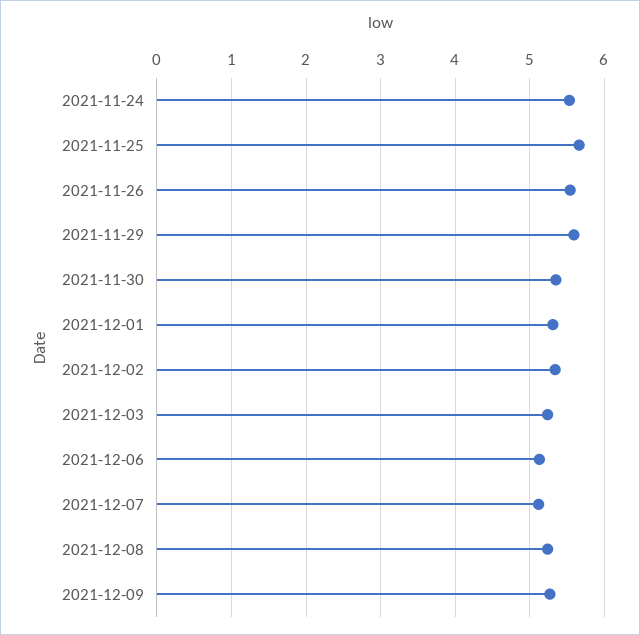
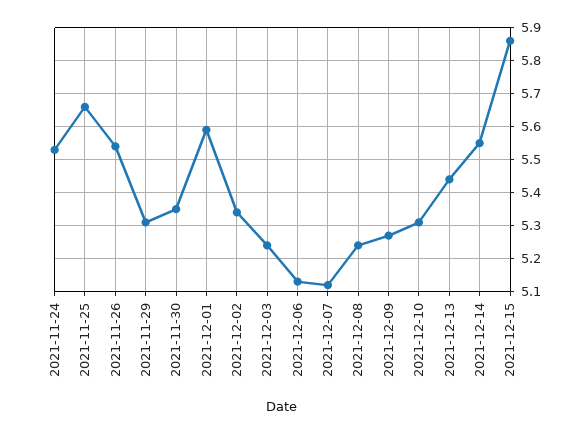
2021-11-29: 5.6 -> 5.3
2021-12-01: 5.3 -> 5.6
2021-12-10: none -> 5.3
2021-12-13: none -> 5.45
2021-12-14: none -> 5.55
2021-12-15: none -> 5.85

